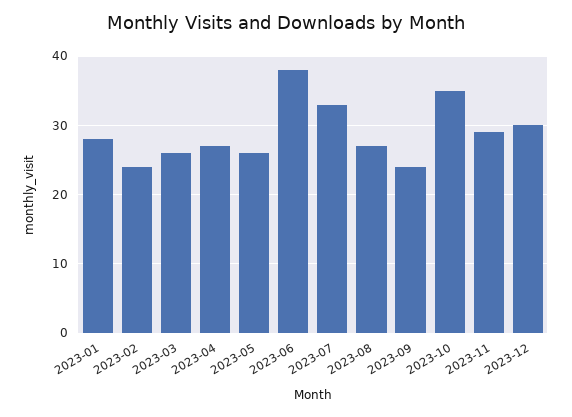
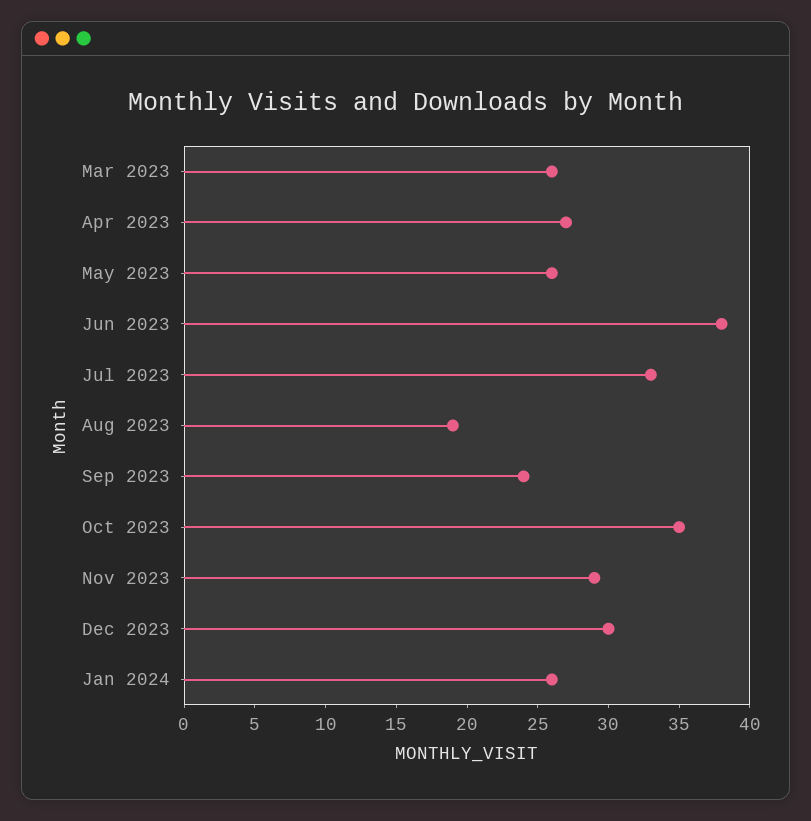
2023-01: 28 -> none
2023-02: 24 -> none
2023-08: 27 -> 19
Jan 2024: none -> 26

